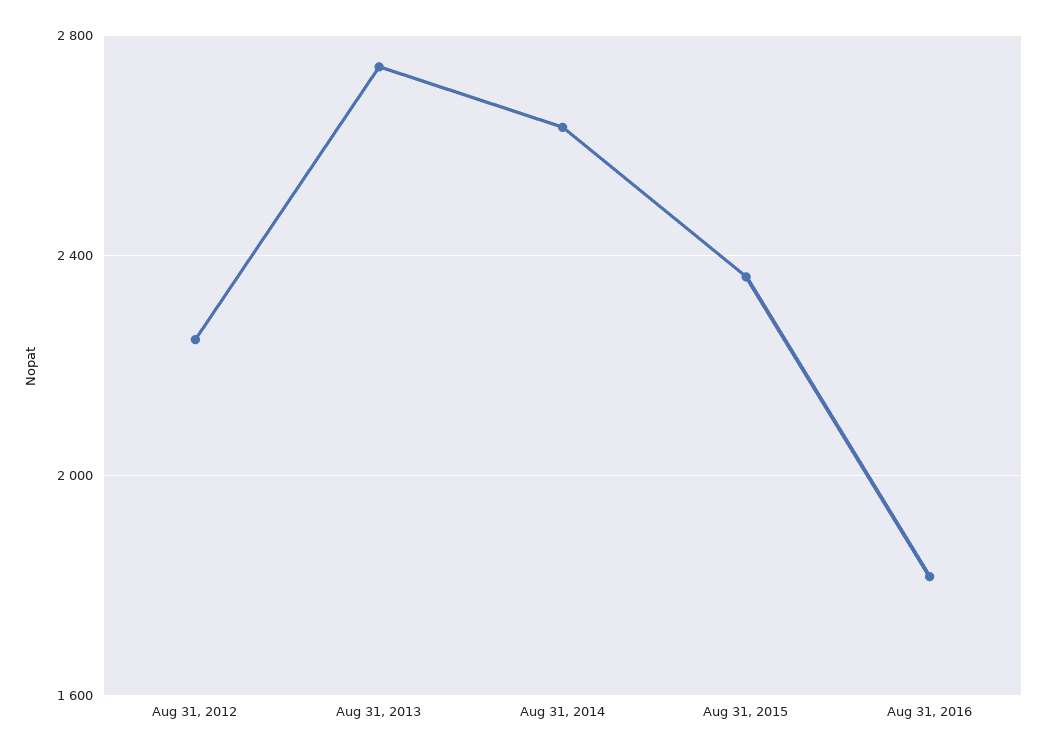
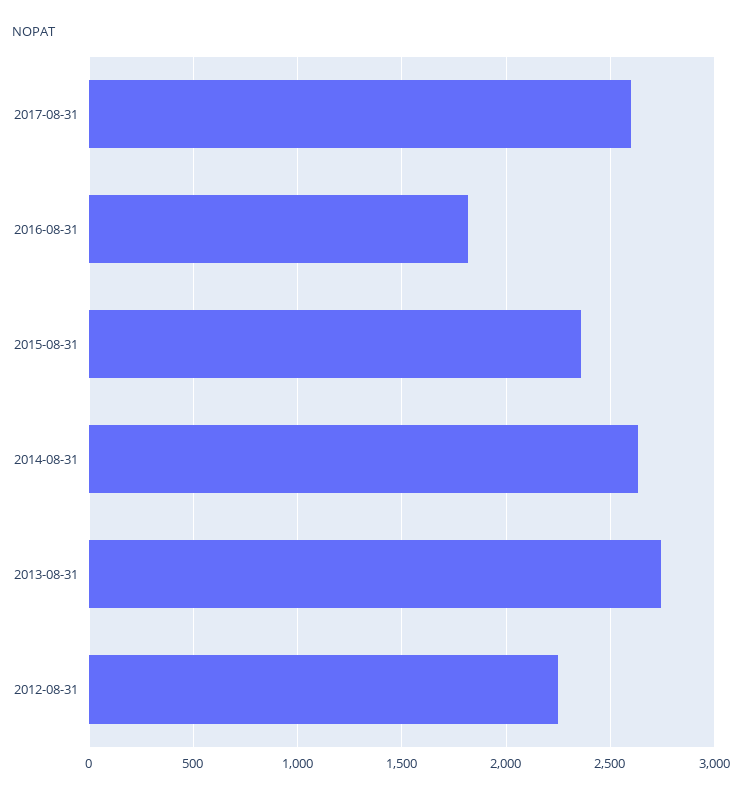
2017-08-31: none -> 2600

